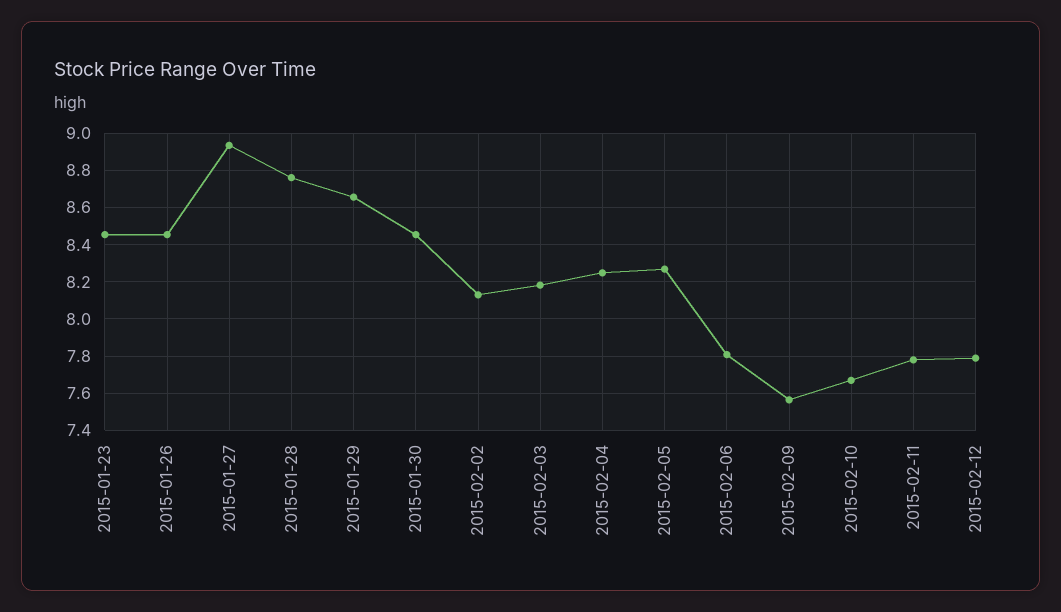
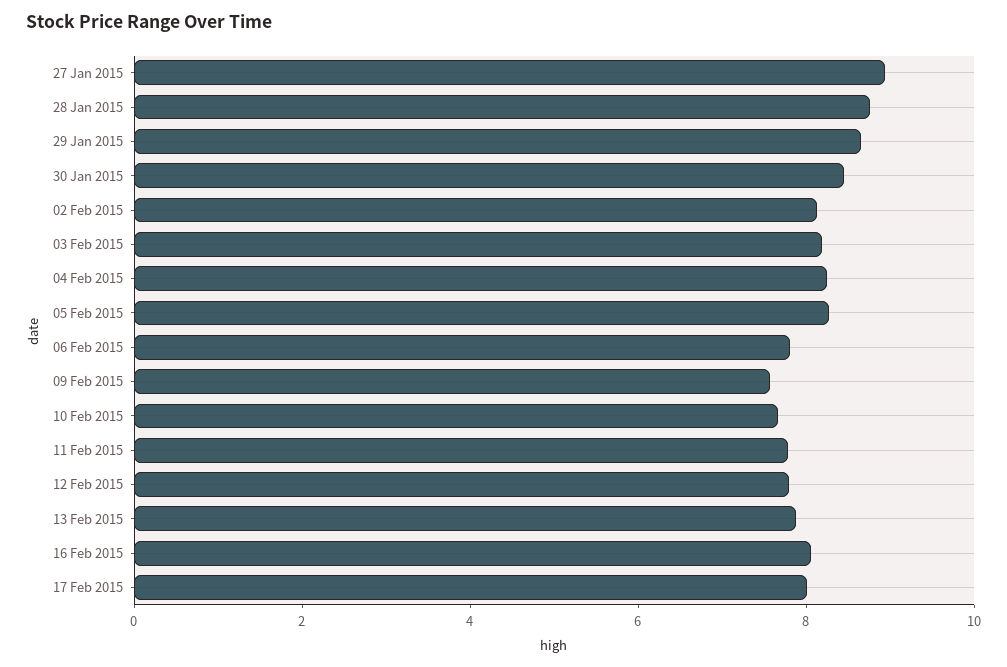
2015-01-23: 8.45 -> none
2015-01-26: 8.45 -> none
13 Feb 2015: none -> 8
16 Feb 2015: none -> 8
17 Feb 2015: none -> 8

